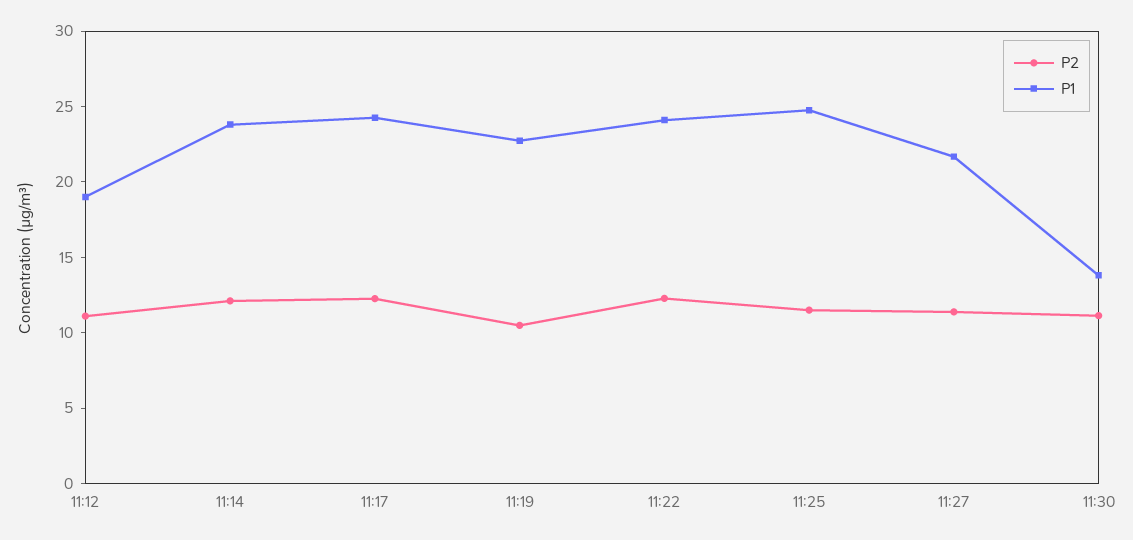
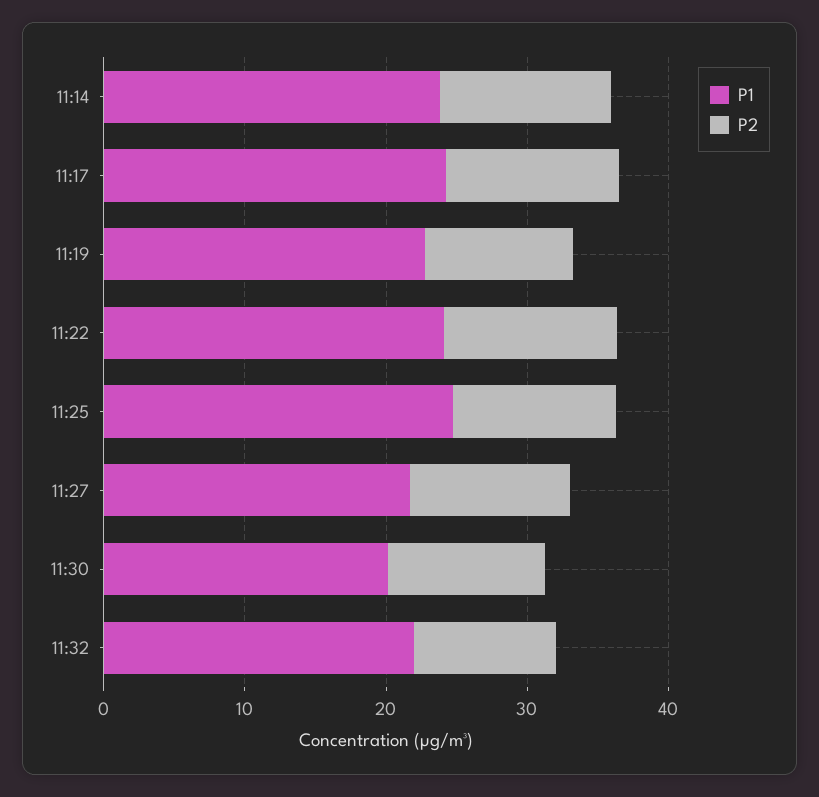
P2, 11:12: 11 -> none
P1, 11:12: 19 -> none
P1, 11:30: 14 -> 20
P1, 11:32: none -> 22
P2, 11:32: none -> 10

